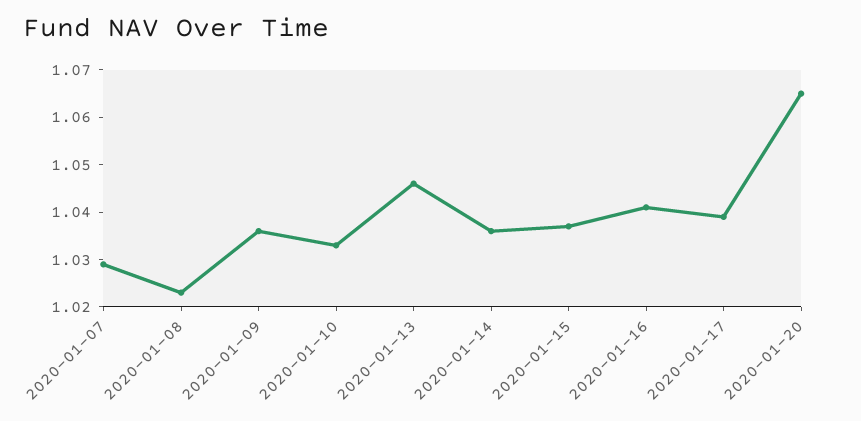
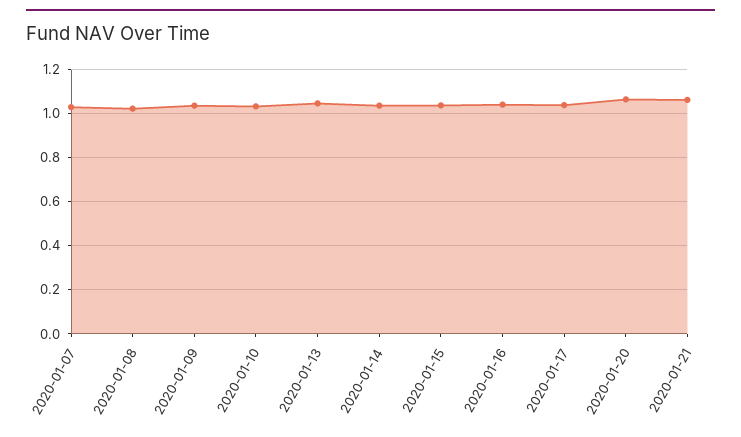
2020-01-21: none -> 1.05

